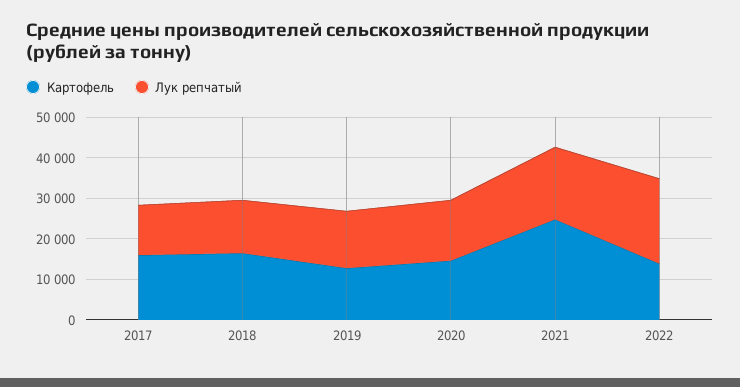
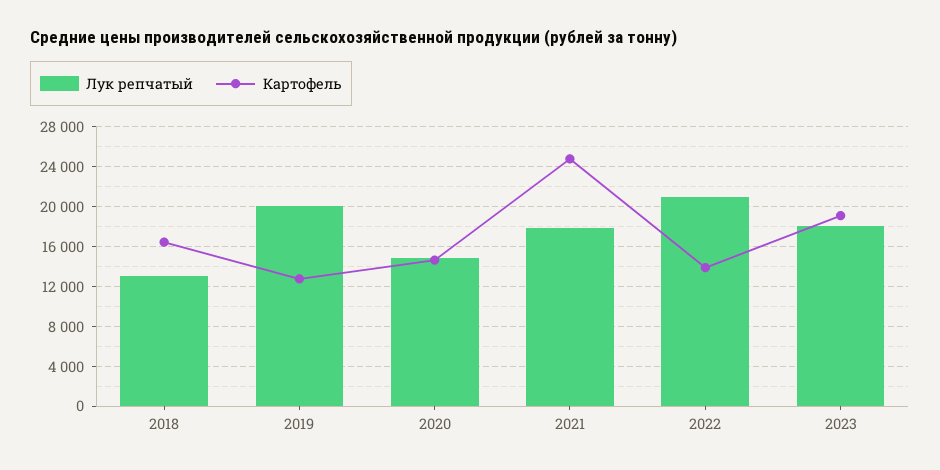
Картофель, 2017: 16000 -> none
Лук репчатый, 2017: 12000 -> none
Лук репчатый, 2019: 14000 -> 20000
Лук репчатый, 2023: none -> 18000
Картофель, 2023: none -> 19000

